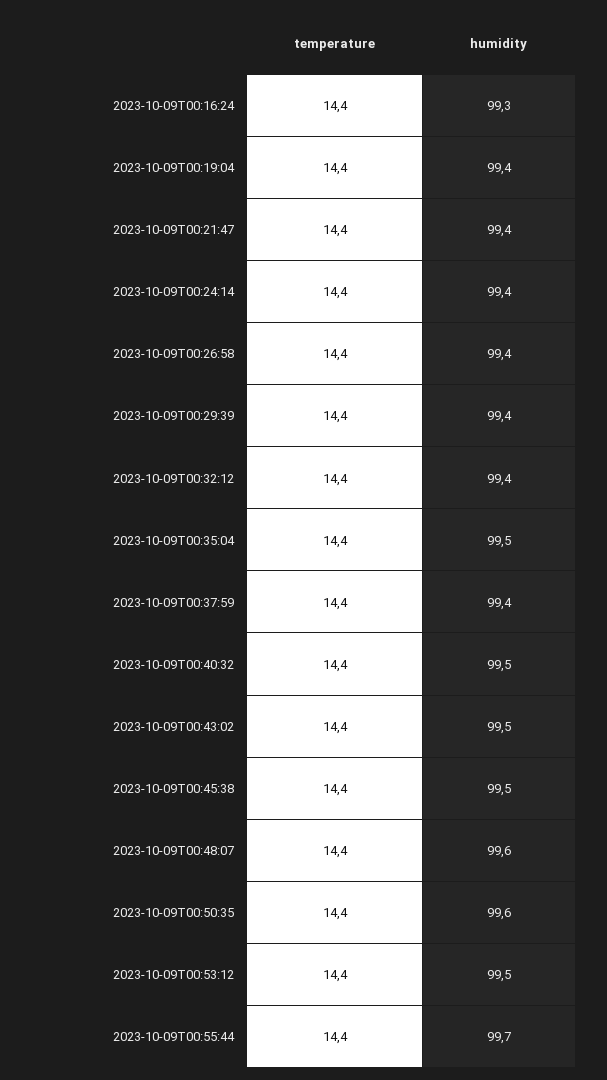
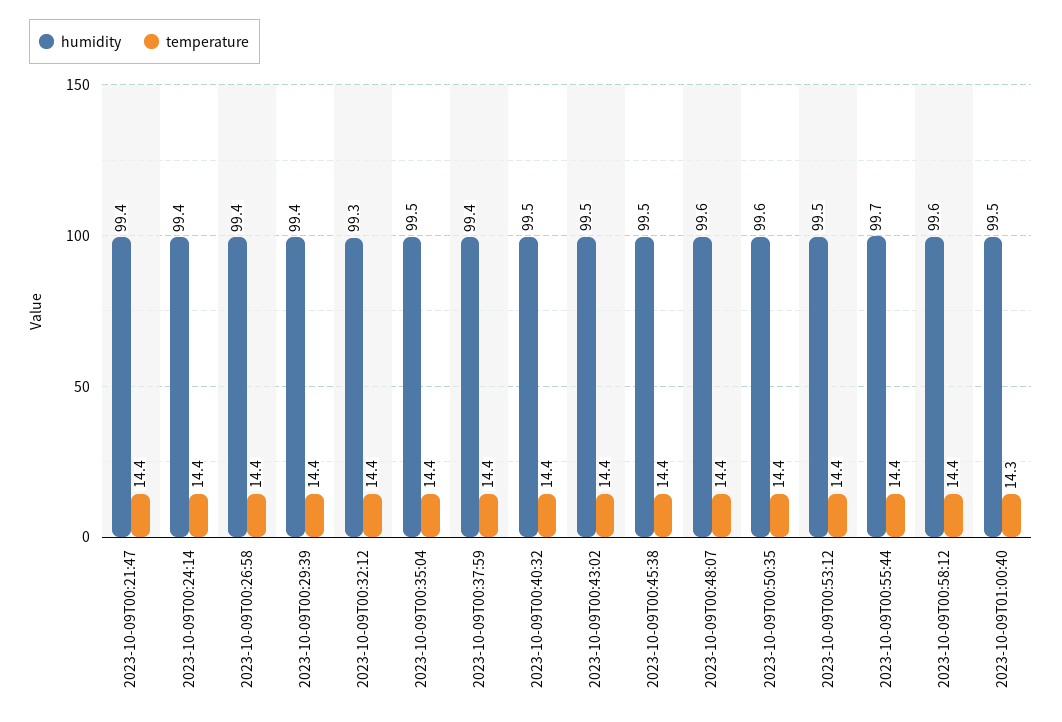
temperature, 2023-10-09T00:16:24: 14.4 -> none
humidity, 2023-10-09T00:16:24: 99.3 -> none
temperature, 2023-10-09T00:19:04: 14.4 -> none
humidity, 2023-10-09T00:19:04: 99.4 -> none
humidity, 2023-10-09T00:32:12: 99.4 -> 99.3
humidity, 2023-10-09T00:58:12: none -> 99.6
temperature, 2023-10-09T00:58:12: none -> 14.4
humidity, 2023-10-09T01:00:40: none -> 99.5
temperature, 2023-10-09T01:00:40: none -> 14.3

